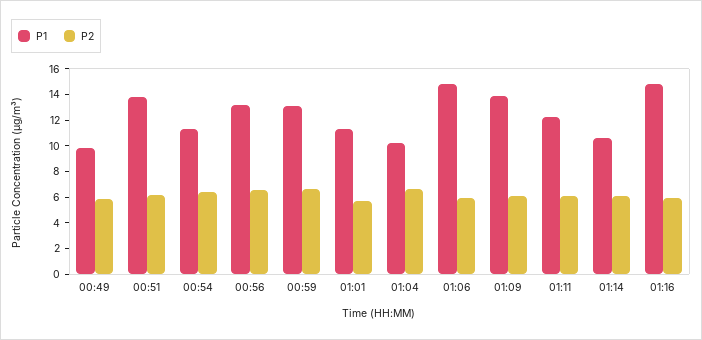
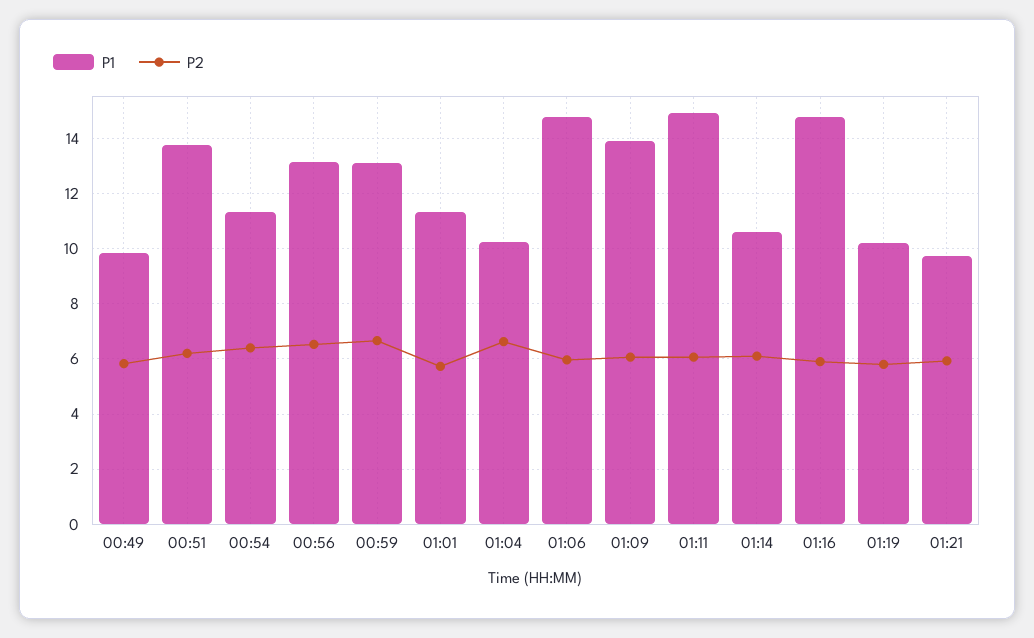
P1, 01:11: 12 -> 15
P1, 01:19: none -> 10.25
P2, 01:19: none -> 5.75
P1, 01:21: none -> 9.75
P2, 01:21: none -> 6

